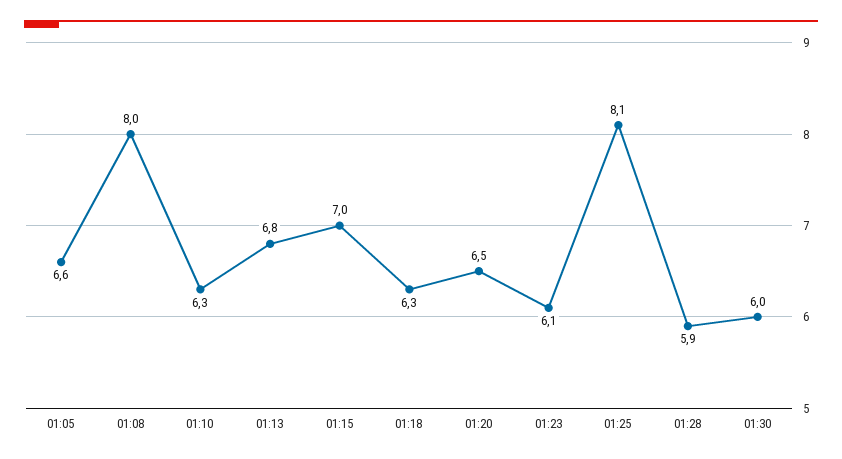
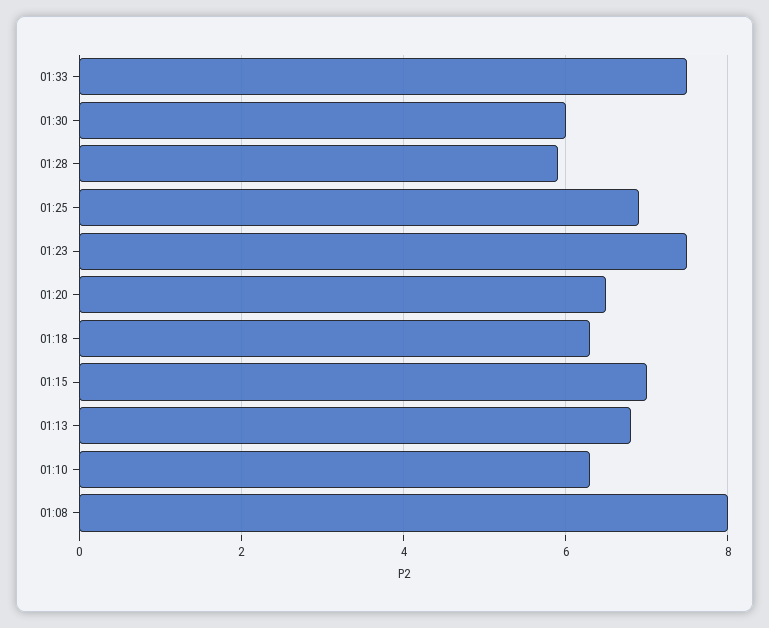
01:05: 6.6 -> none
01:23: 6.1 -> 7.5
01:25: 8.1 -> 7
01:33: none -> 7.5

